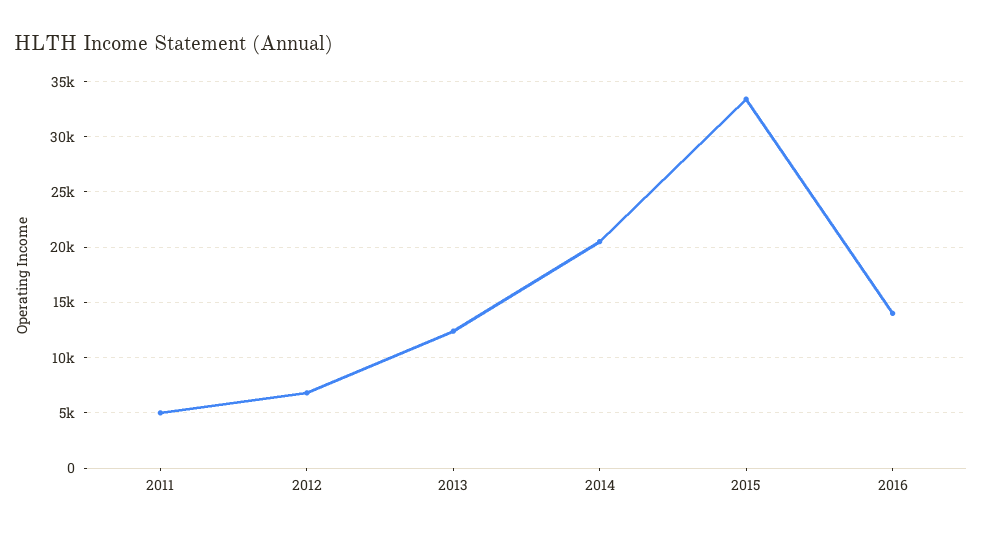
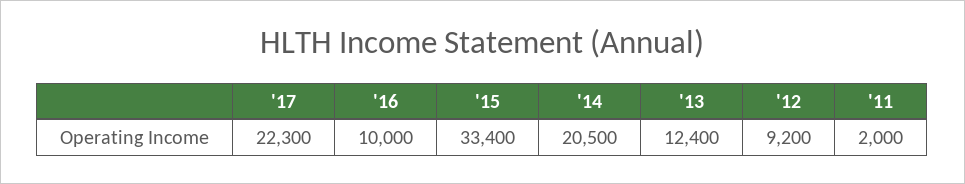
2011: 5000 -> 2000
2012: 7000 -> 9200
2016: 14000 -> 10000
'17: none -> 22300

